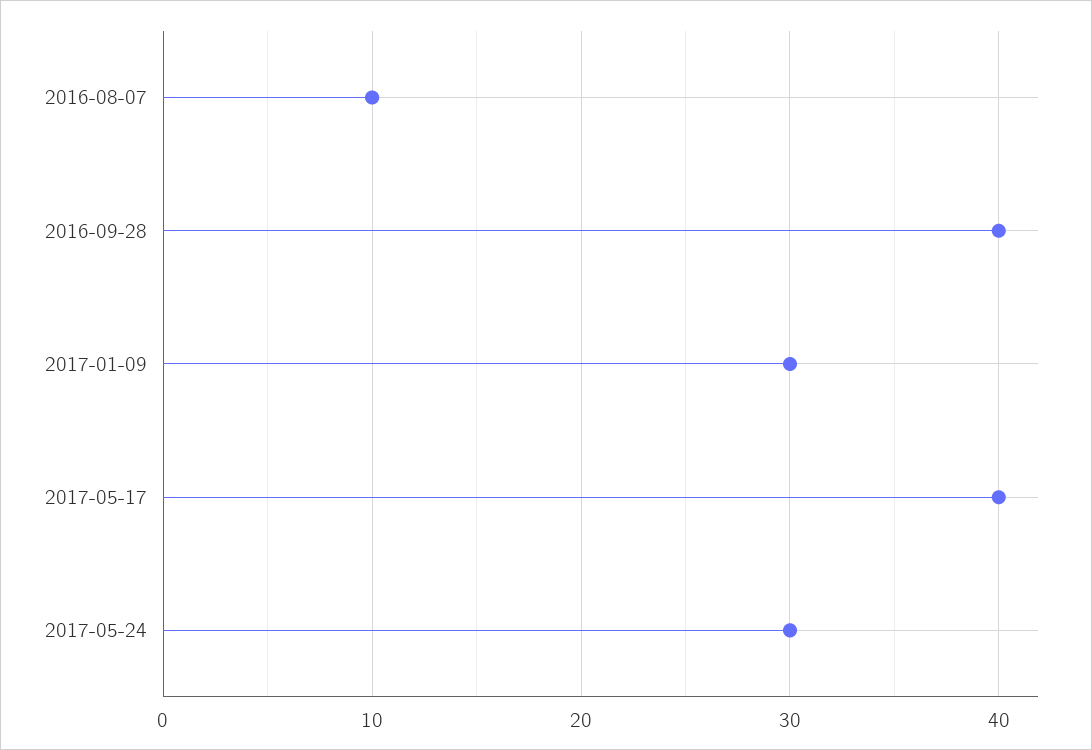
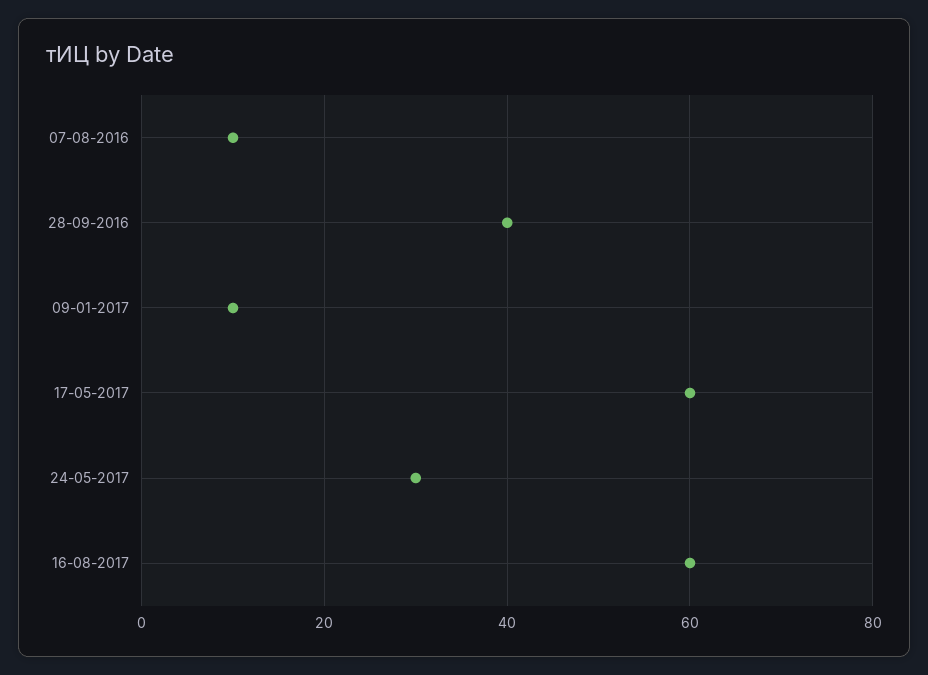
2017-01-09: 30 -> 10
2017-05-17: 40 -> 60
16-08-2017: none -> 60

